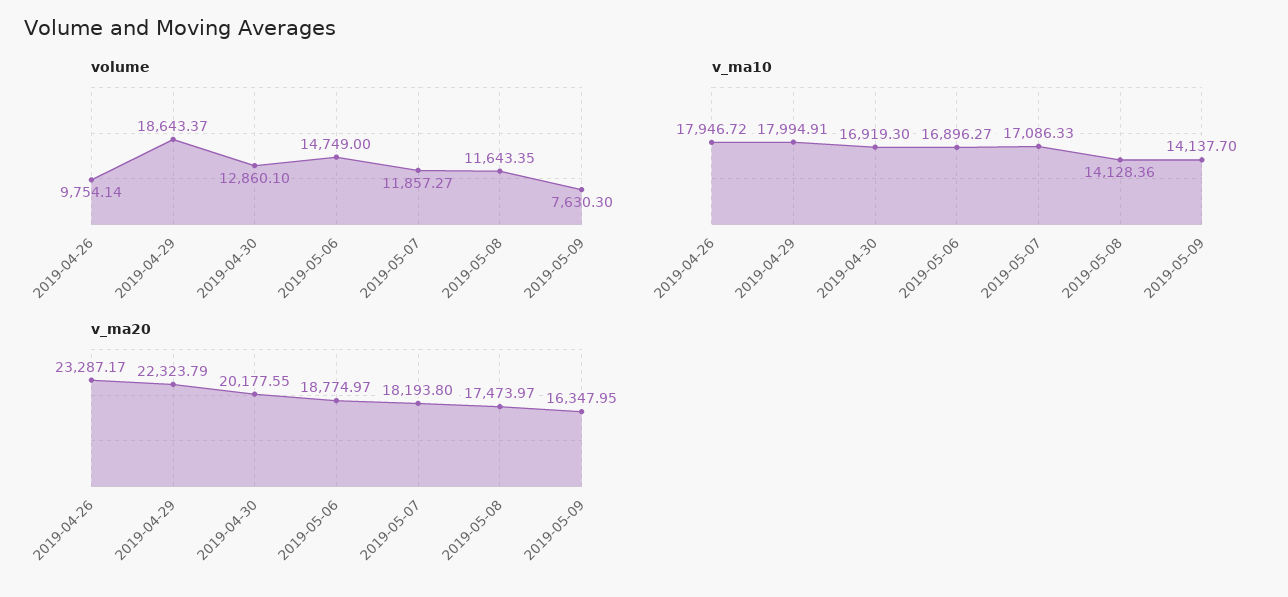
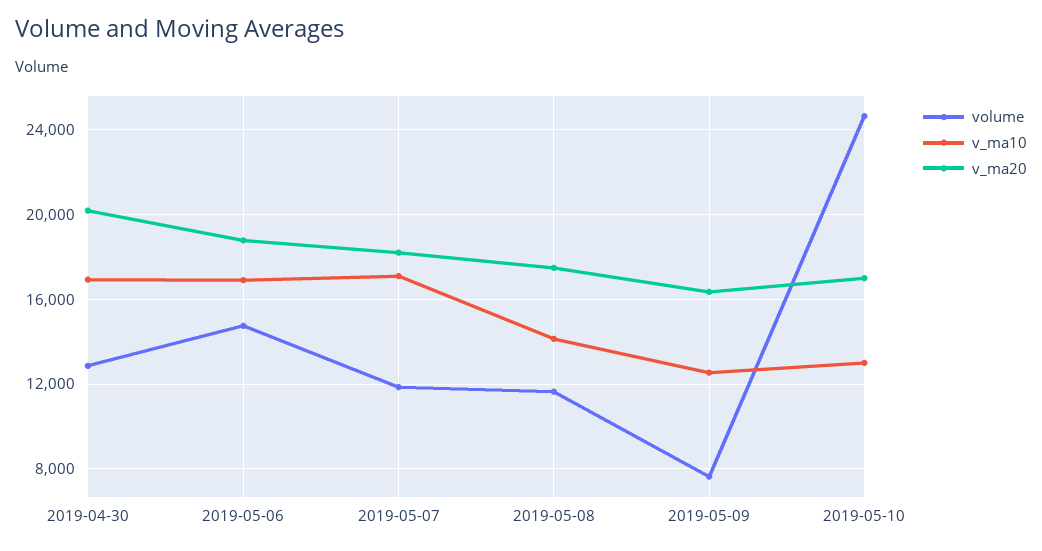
volume, 2019-04-26: 9754.14 -> none
volume, 2019-04-29: 18643.37 -> none
v_ma10, 2019-04-26: 17946.72 -> none
v_ma10, 2019-04-29: 17994.91 -> none
v_ma10, 2019-05-09: 14137.7 -> 12500
v_ma20, 2019-04-26: 23287.17 -> none
v_ma20, 2019-04-29: 22323.79 -> none
volume, 2019-05-10: none -> 24500
v_ma10, 2019-05-10: none -> 13000
v_ma20, 2019-05-10: none -> 17000

